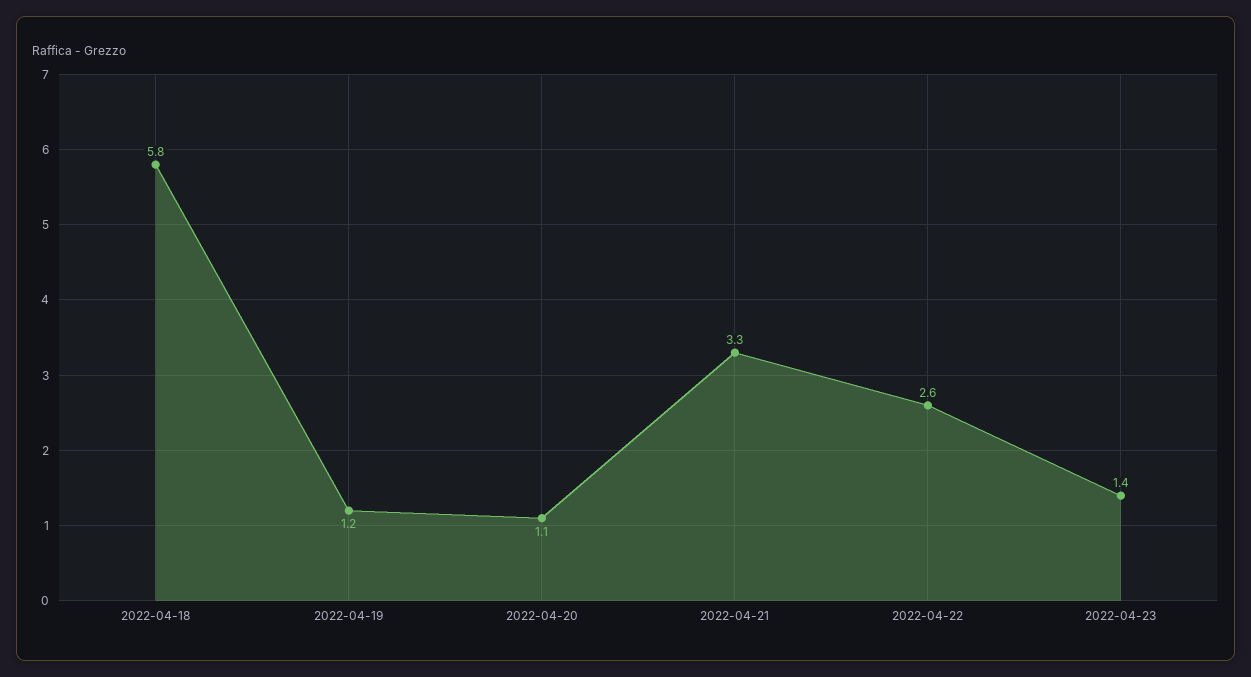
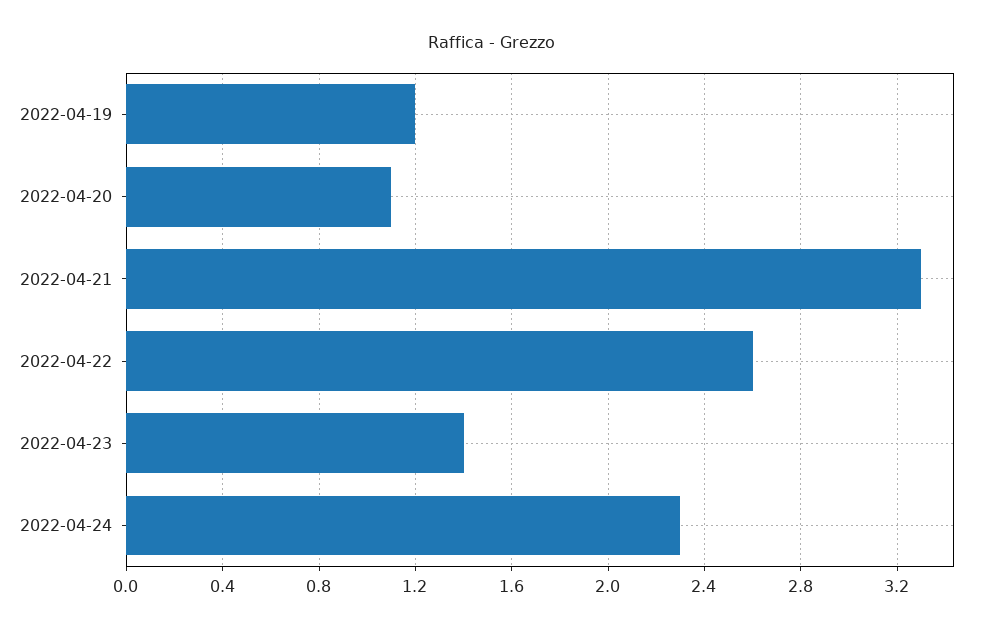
2022-04-18: 5.8 -> none
2022-04-24: none -> 2.3

